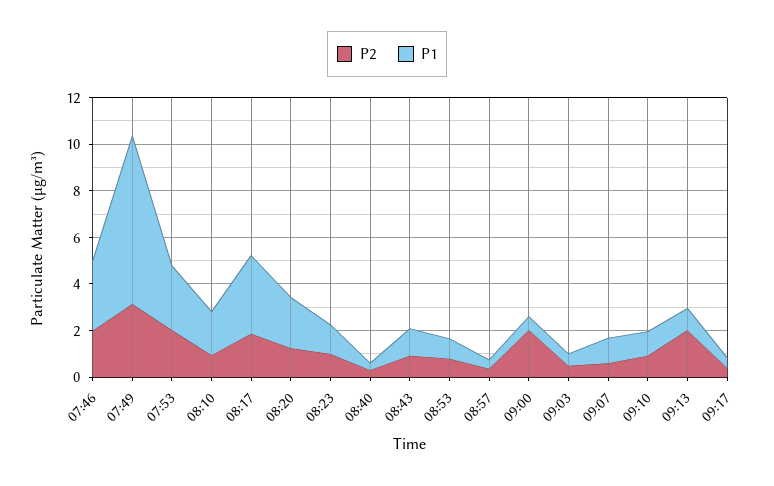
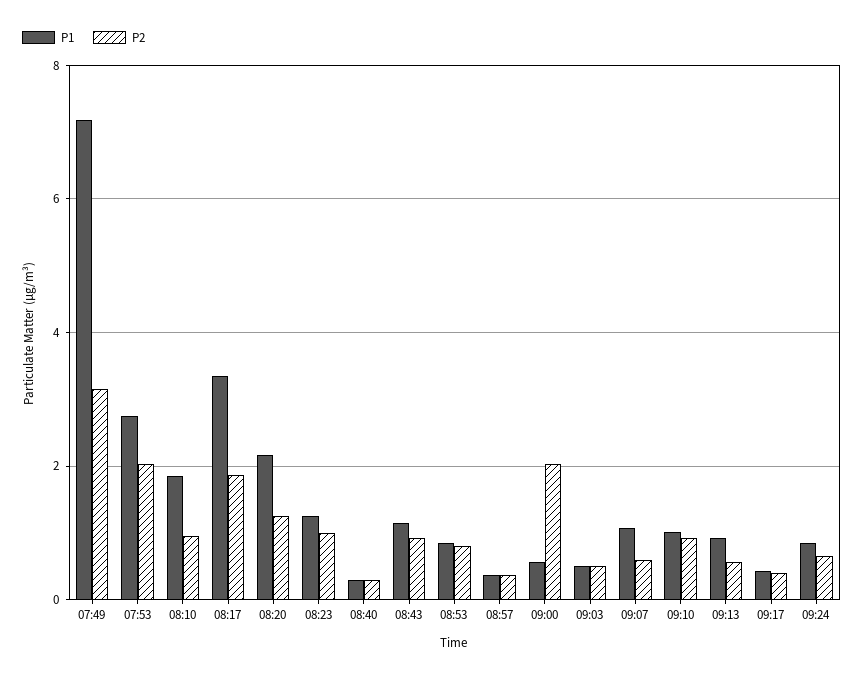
P2, 07:46: 2 -> none
P1, 07:46: 3 -> none
P2, 09:13: 2 -> 0.6
P1, 09:24: none -> 0.8
P2, 09:24: none -> 0.6

